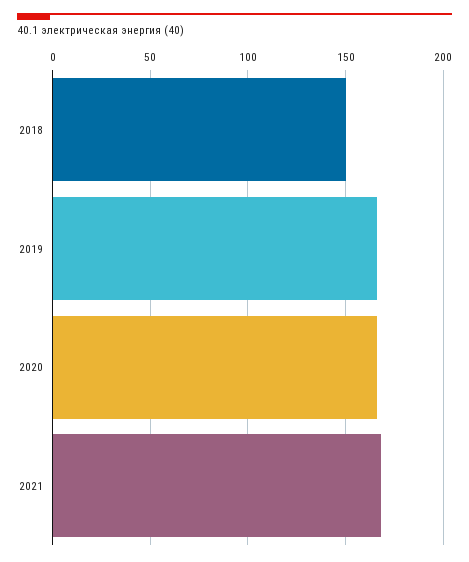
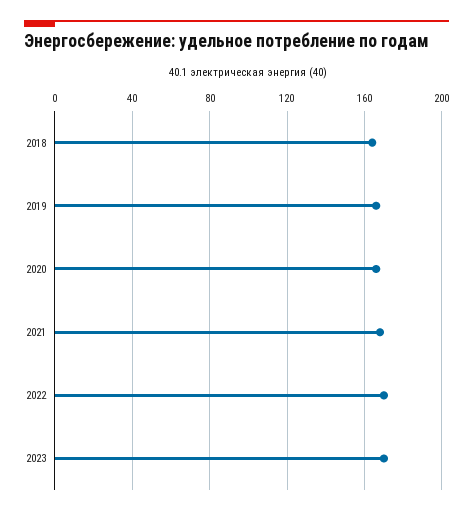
2018: 150 -> 165
2022: none -> 170
2023: none -> 170

